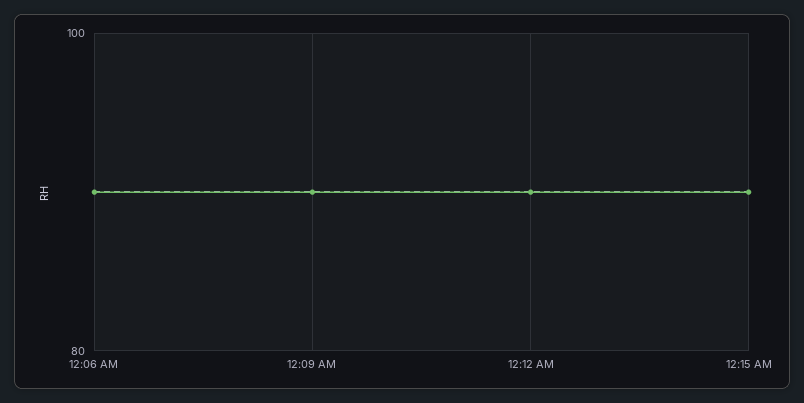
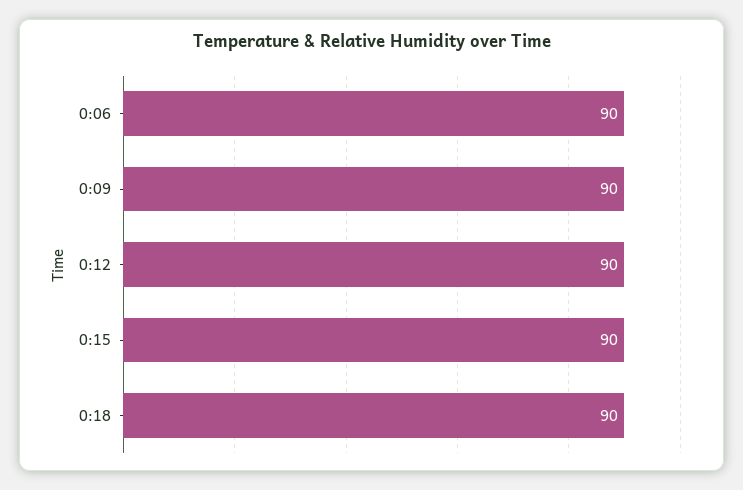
0:18: none -> 90

